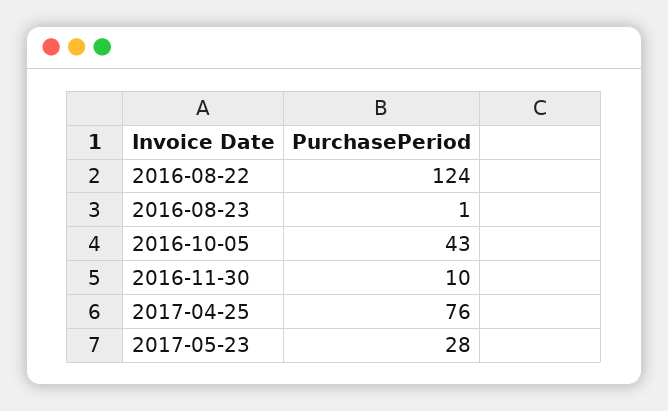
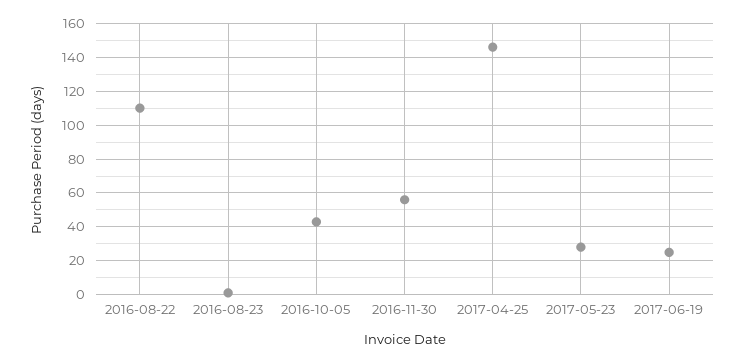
2016-08-22: 124 -> 110
2016-11-30: 10 -> 55
2017-04-25: 76 -> 145
2017-06-19: none -> 25

